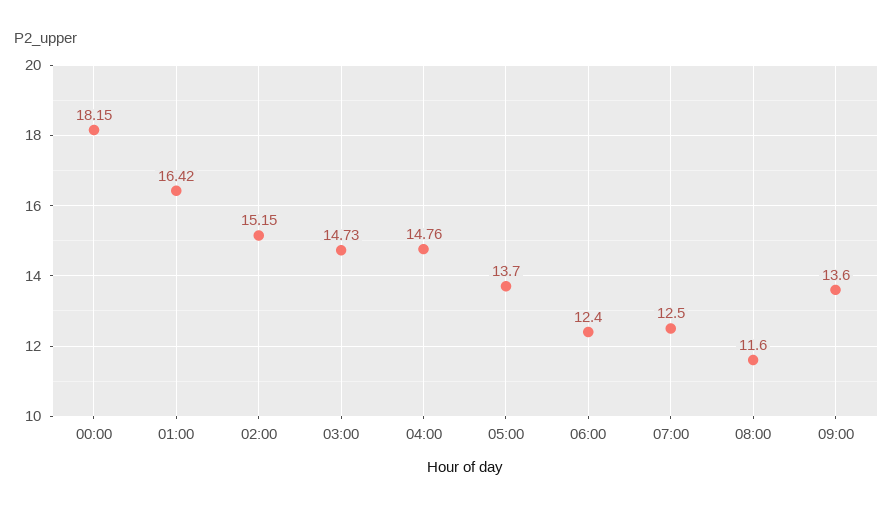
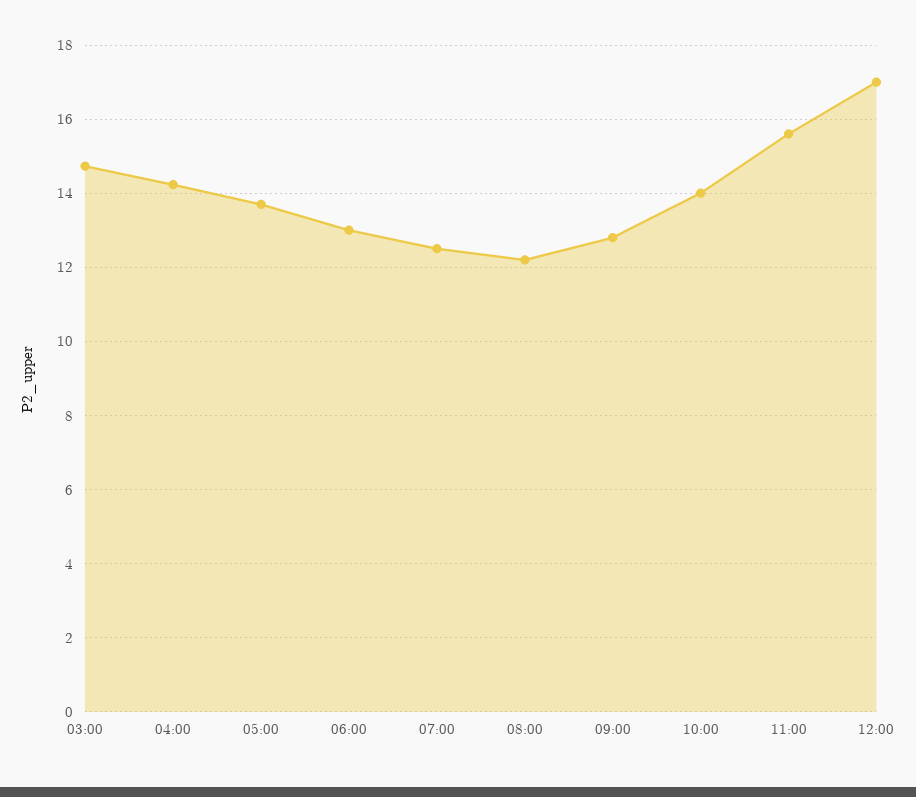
00:00: 18.15 -> none
01:00: 16.42 -> none
02:00: 15.15 -> none
04:00: 14.76 -> 14.2
06:00: 12.4 -> 13
08:00: 11.6 -> 12.2
09:00: 13.6 -> 12.8
10:00: none -> 14
11:00: none -> 15.6
12:00: none -> 17

